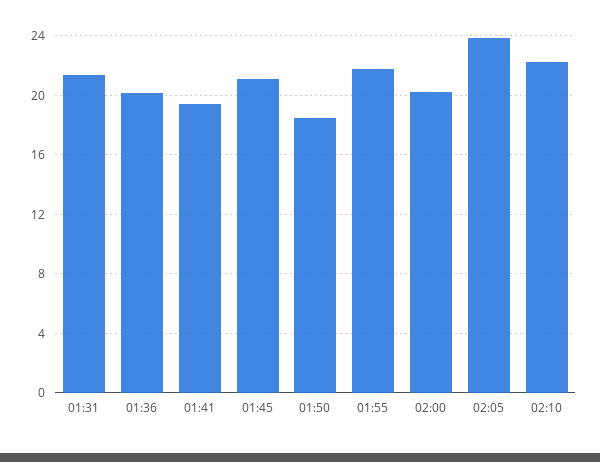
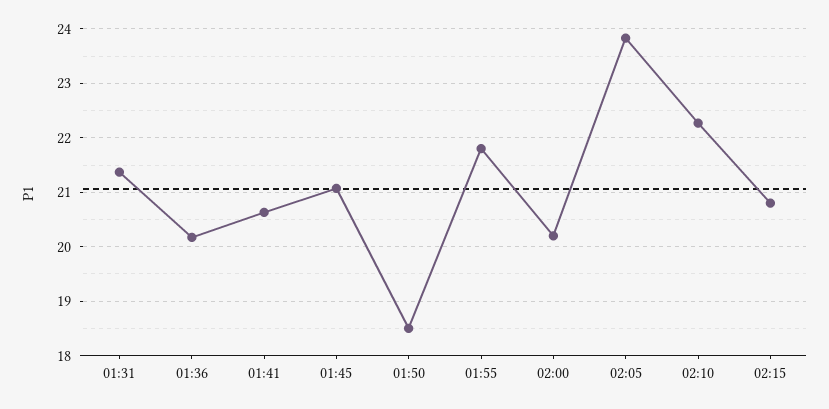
01:41: 19.5 -> 20.6
02:15: none -> 20.8

